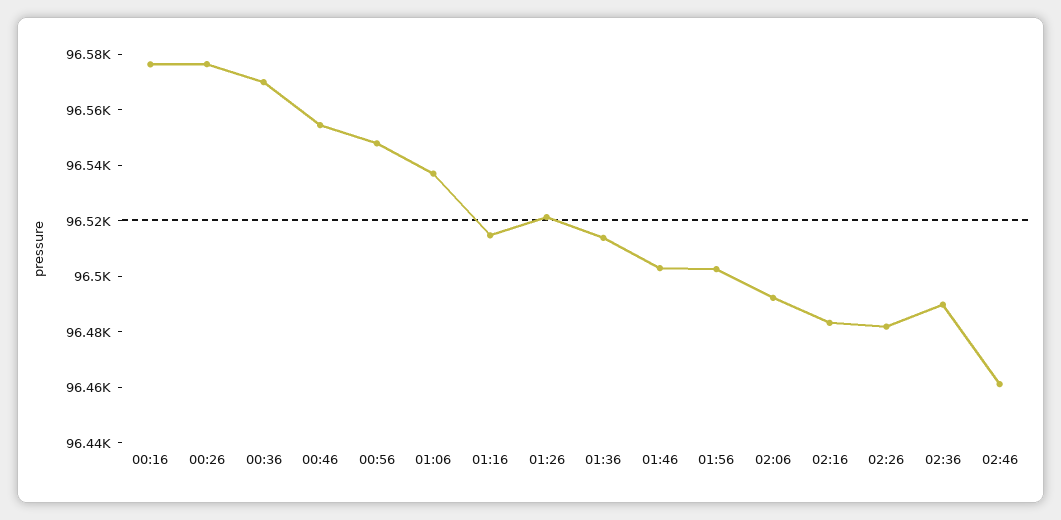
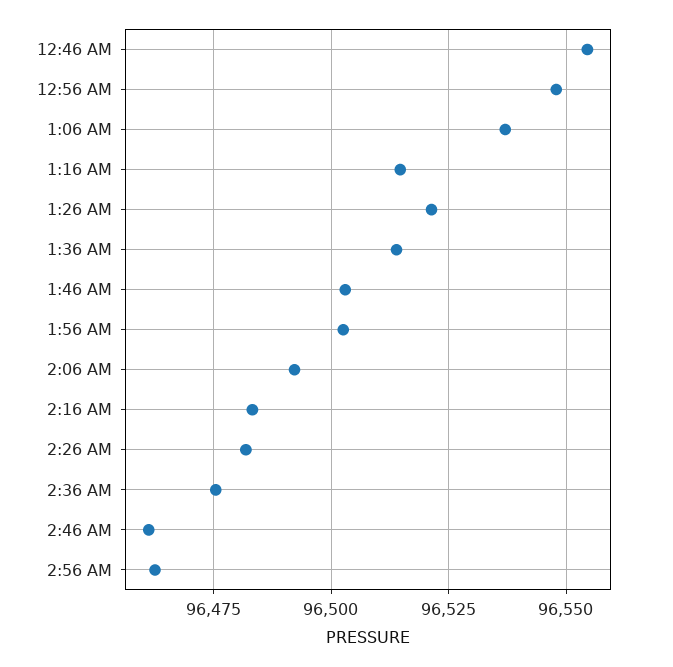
00:16: 96575 -> none
00:26: 96575 -> none
00:36: 96570 -> none
02:36: 96490 -> 96475
2:56 AM: none -> 96462.5

